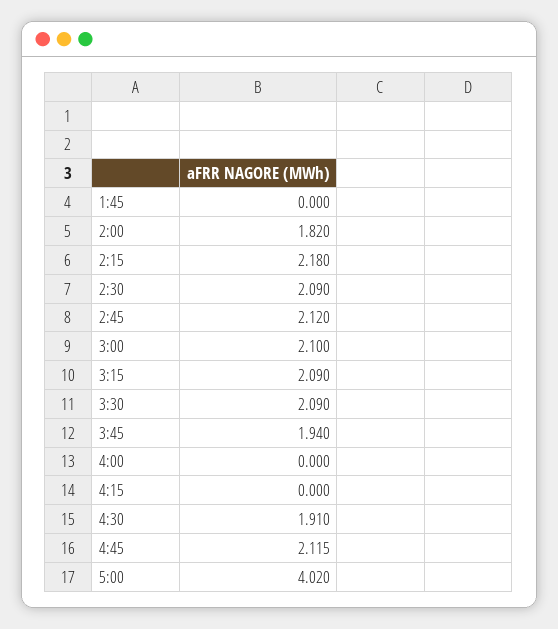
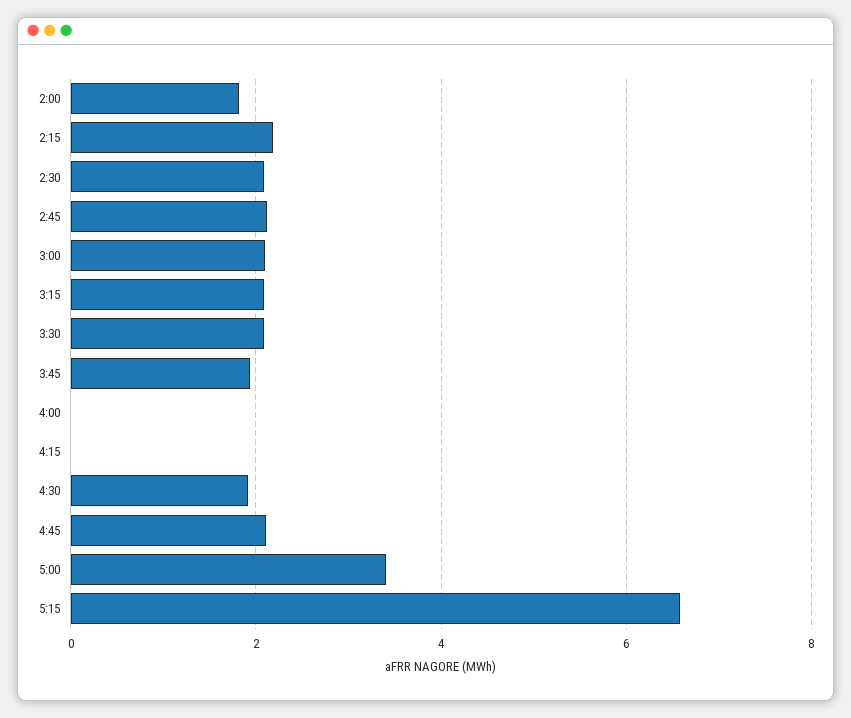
1:45: 0 -> none
5:00: 4.02 -> 3.4
5:15: none -> 6.6

